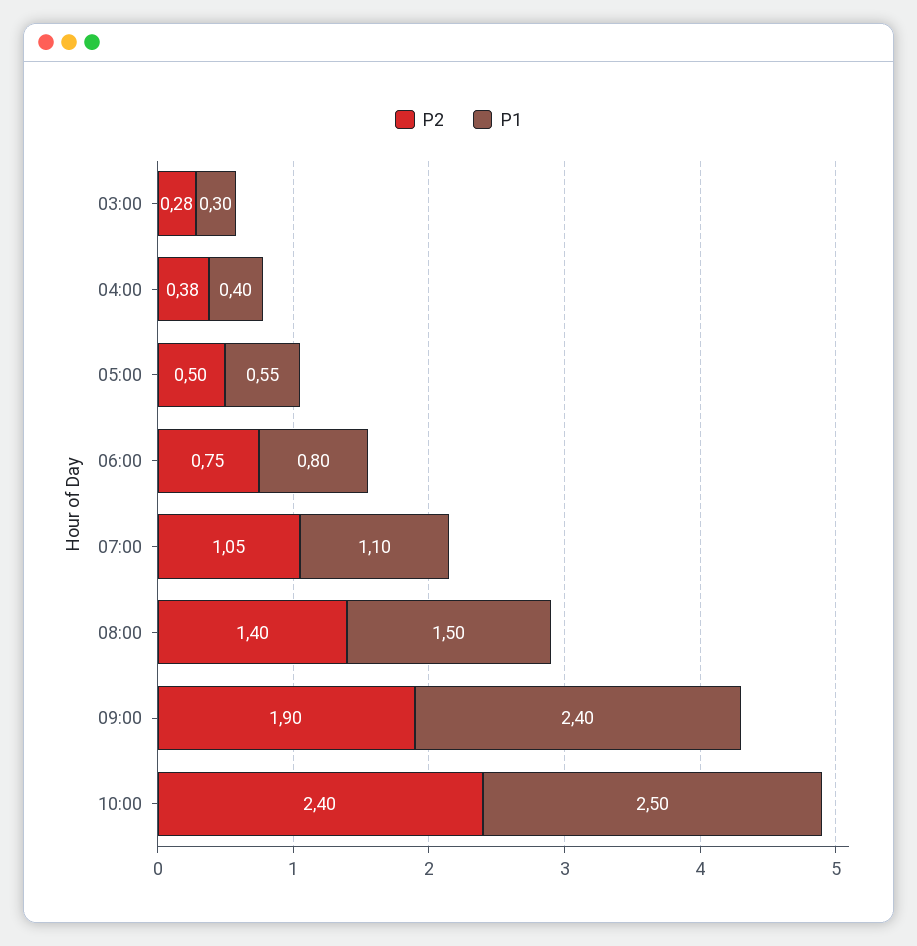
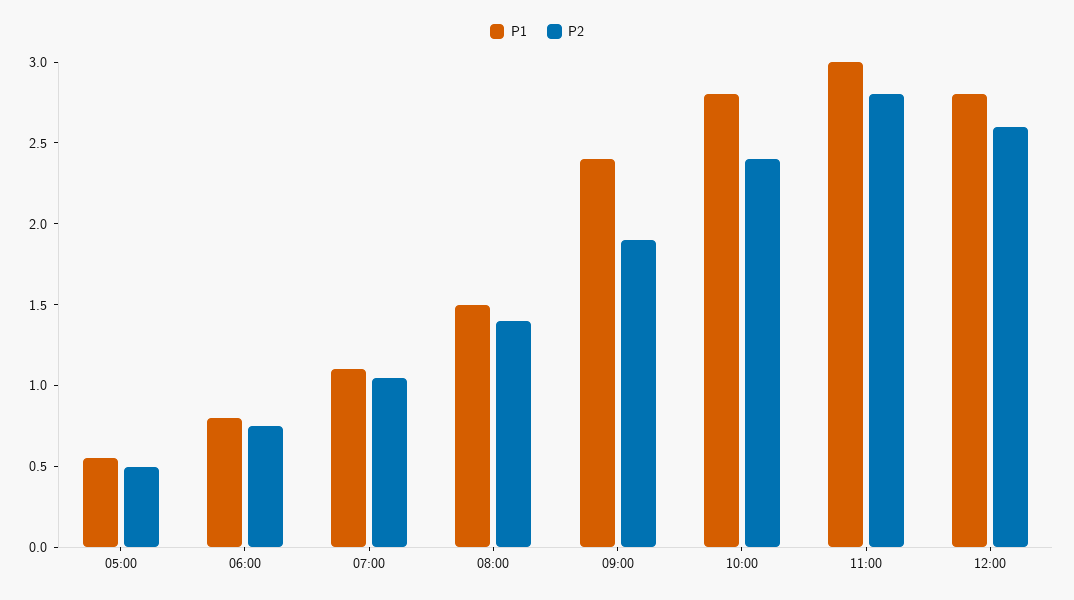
P2, 03:00: 0.28 -> none
P1, 03:00: 0.3 -> none
P2, 04:00: 0.38 -> none
P1, 04:00: 0.4 -> none
P1, 10:00: 2.5 -> 2.8
P1, 11:00: none -> 3
P2, 11:00: none -> 2.8
P1, 12:00: none -> 2.8
P2, 12:00: none -> 2.6

